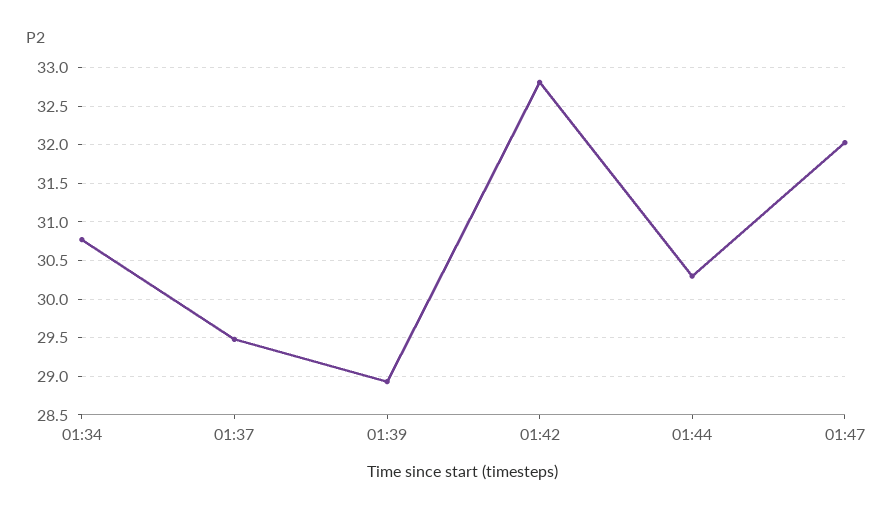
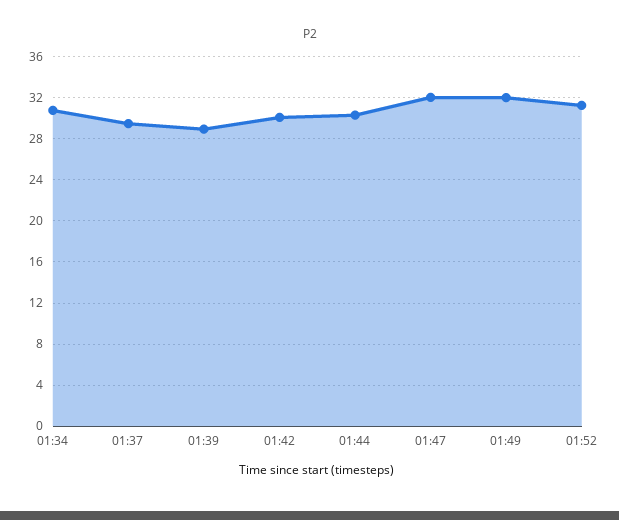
01:42: 32.8 -> 30
01:49: none -> 32
01:52: none -> 31

